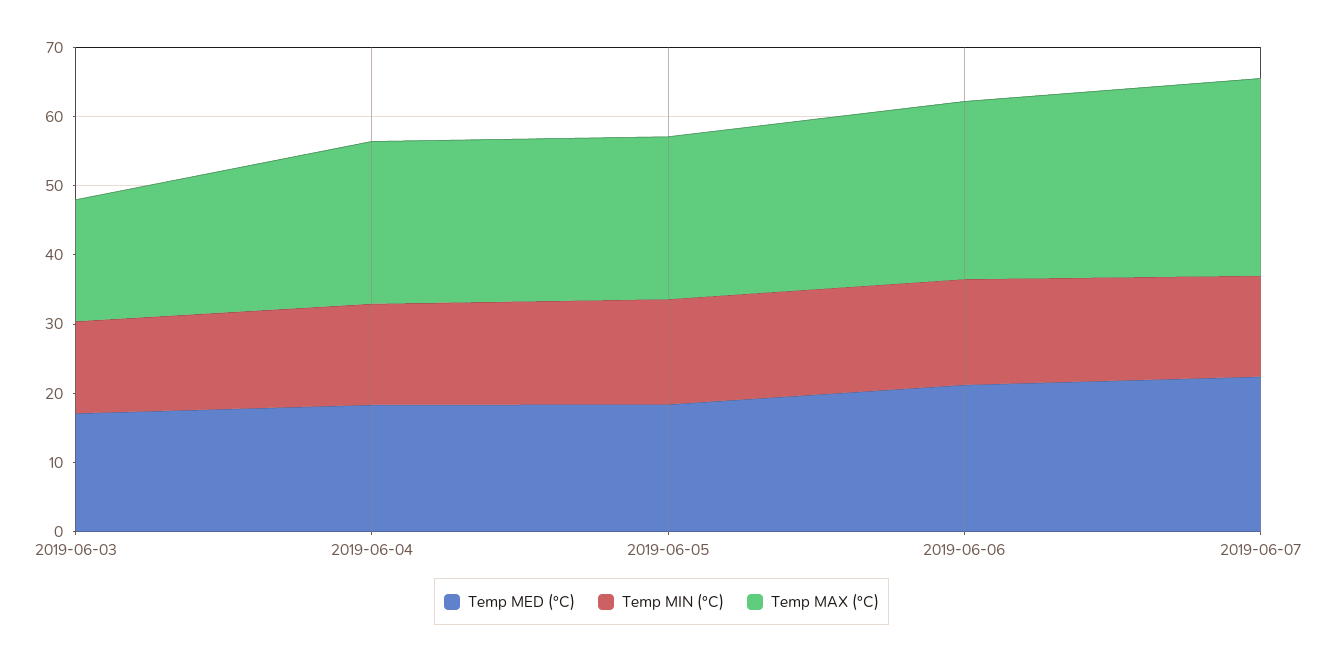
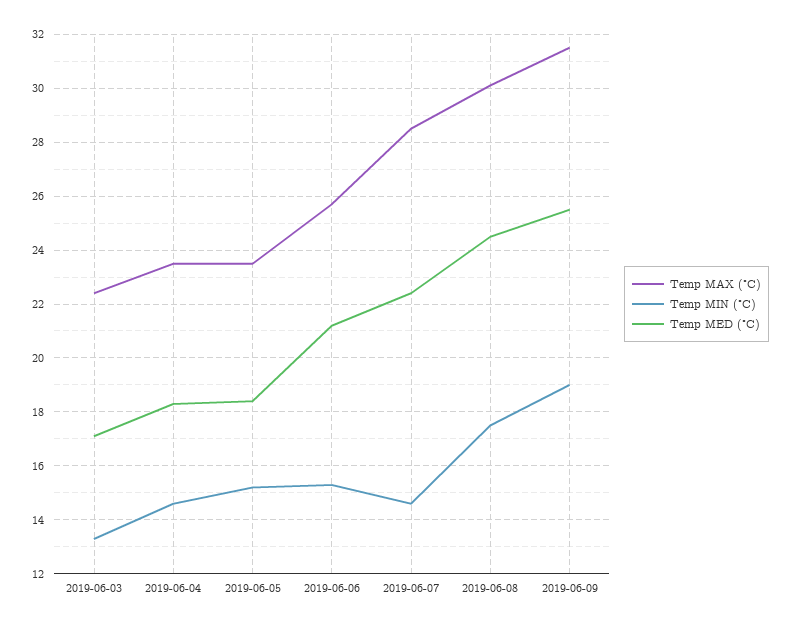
Temp MAX (°C), 2019-06-03: 18 -> 22.5
Temp MAX (°C), 2019-06-08: none -> 30
Temp MIN (°C), 2019-06-08: none -> 17.5
Temp MED (°C), 2019-06-08: none -> 24.5
Temp MAX (°C), 2019-06-09: none -> 31.5
Temp MIN (°C), 2019-06-09: none -> 19
Temp MED (°C), 2019-06-09: none -> 25.5

